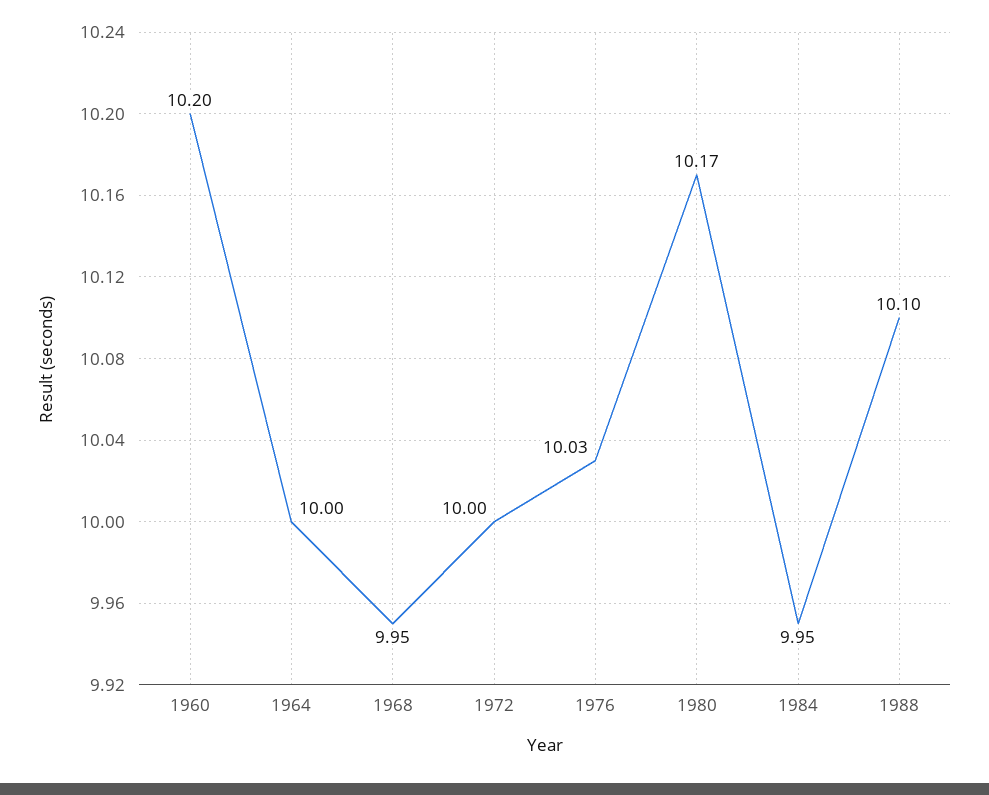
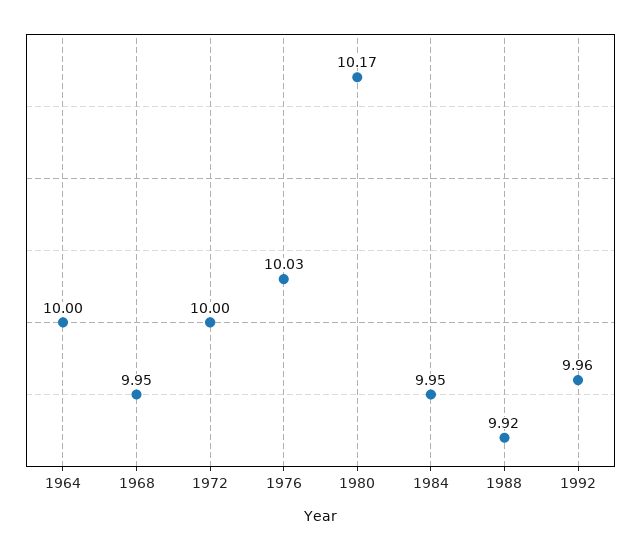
1960: 10.2 -> none
1988: 10.1 -> 9.92
1992: none -> 9.96

